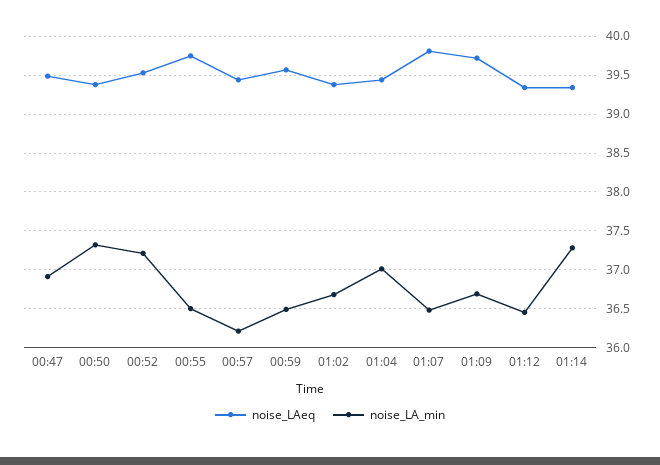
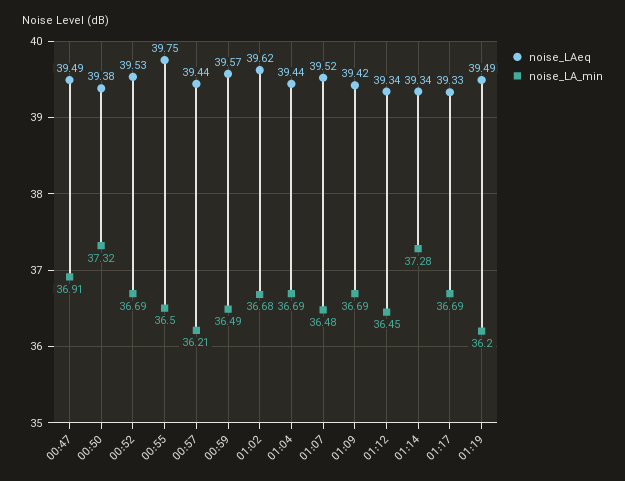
noise_LA_min, 00:52: 37.2 -> 36.69
noise_LAeq, 01:02: 39.4 -> 39.62
noise_LA_min, 01:04: 37 -> 36.69
noise_LAeq, 01:07: 39.8 -> 39.52
noise_LAeq, 01:09: 39.7 -> 39.42
noise_LAeq, 01:17: none -> 39.33
noise_LA_min, 01:17: none -> 36.69
noise_LAeq, 01:19: none -> 39.49
noise_LA_min, 01:19: none -> 36.2

